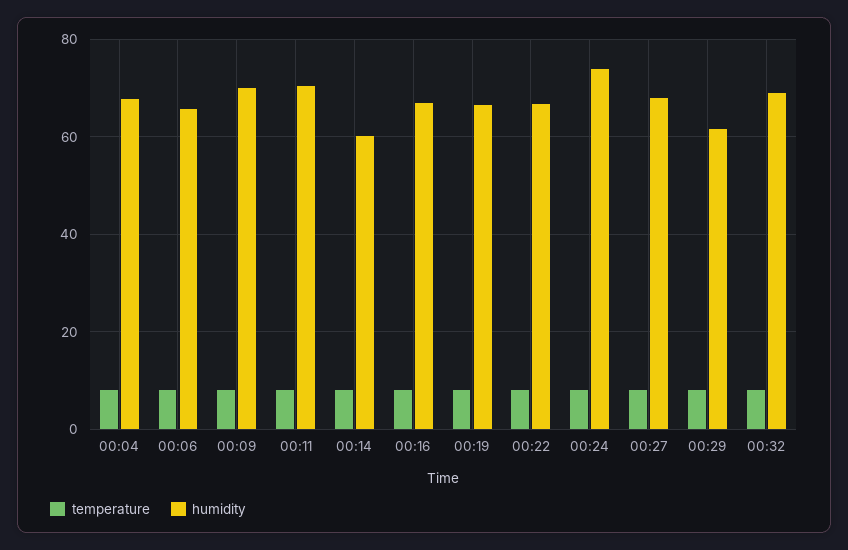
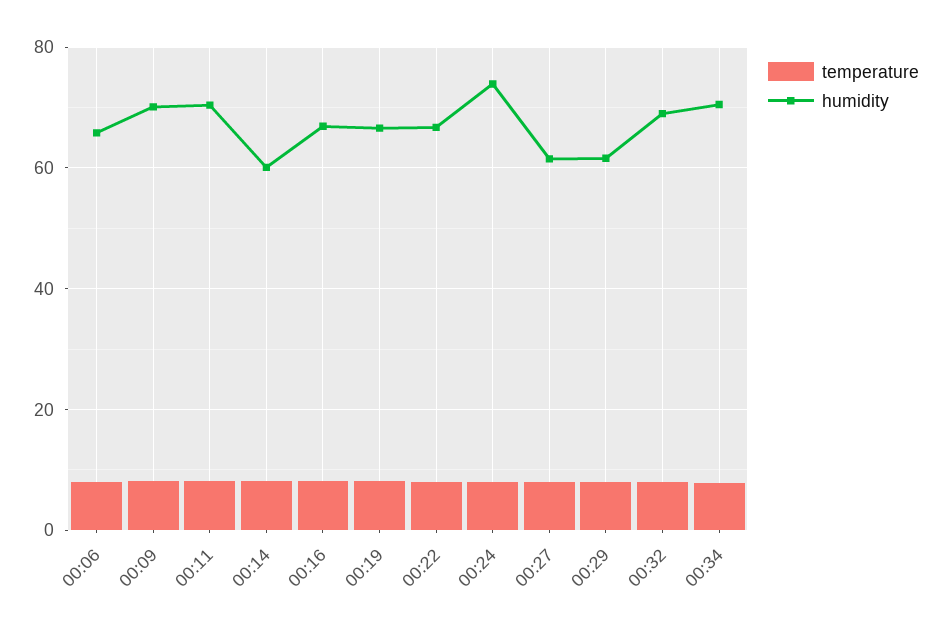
temperature, 00:04: 8 -> none
humidity, 00:04: 68 -> none
humidity, 00:27: 68 -> 62
temperature, 00:34: none -> 8
humidity, 00:34: none -> 70

